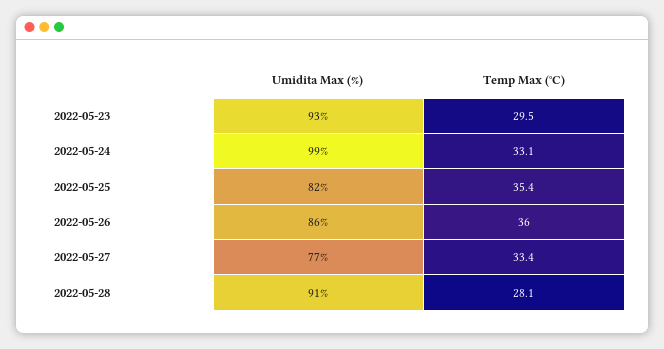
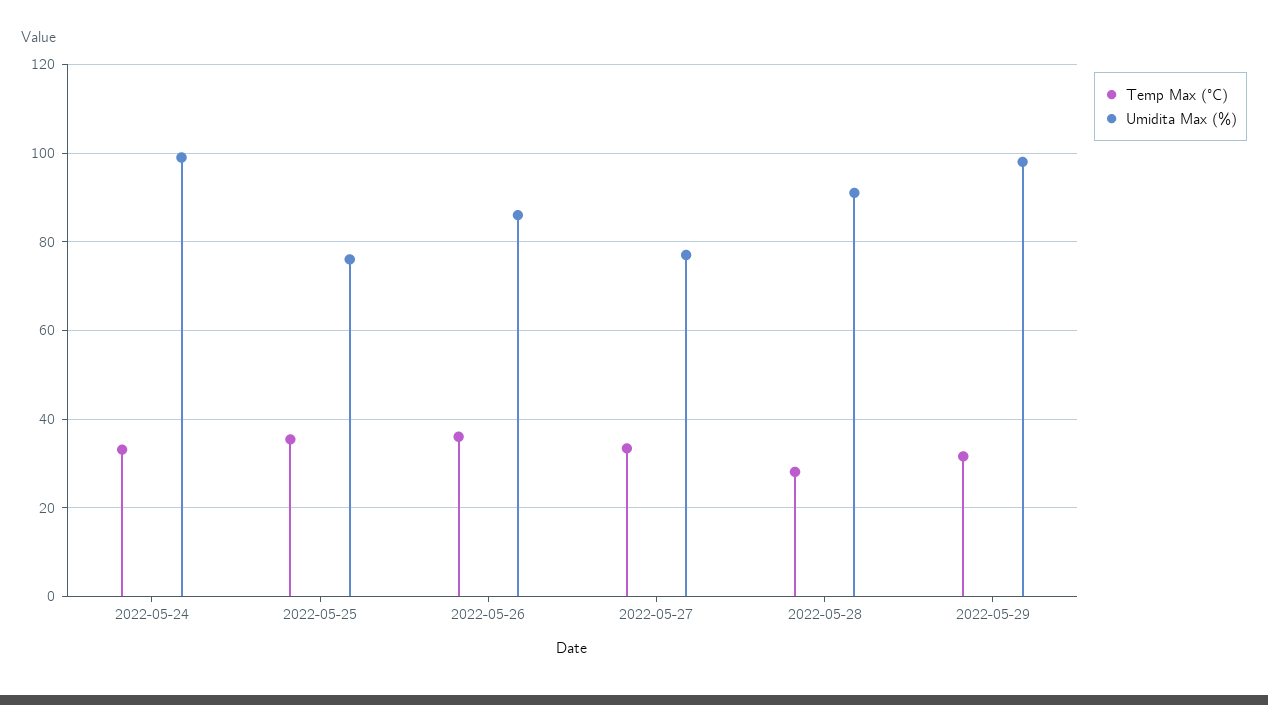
Umidita Max (%), 2022-05-23: 93 -> none
Temp Max (°C), 2022-05-23: 29.5 -> none
Umidita Max (%), 2022-05-25: 82 -> 76
Temp Max (°C), 2022-05-29: none -> 32
Umidita Max (%), 2022-05-29: none -> 98

